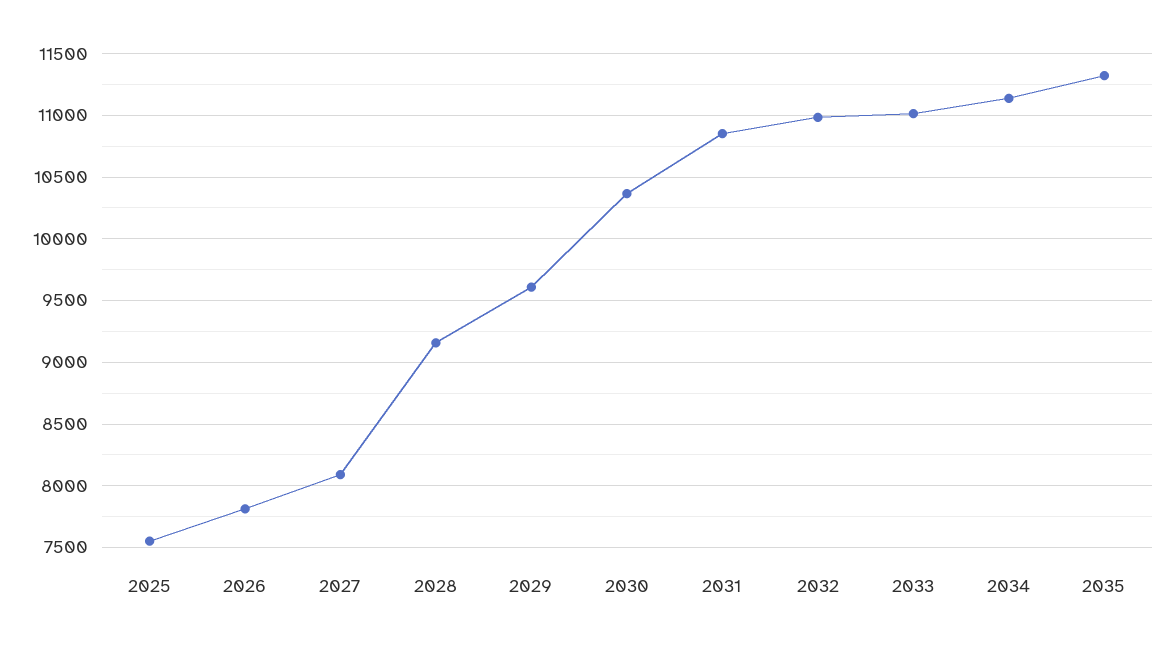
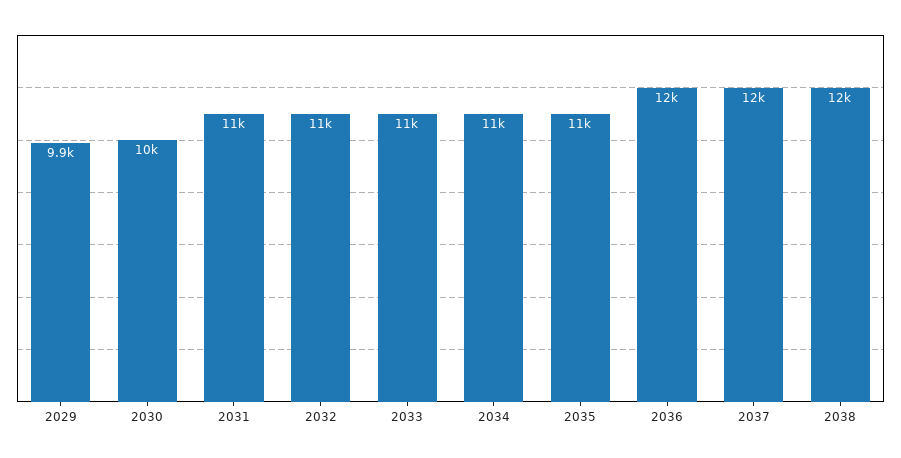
2025: 7550 -> none
2026: 7800 -> none
2027: 8100 -> none
2028: 9150 -> none
2029: 9600 -> 9900
2036: none -> 12000
2037: none -> 12000
2038: none -> 12000

